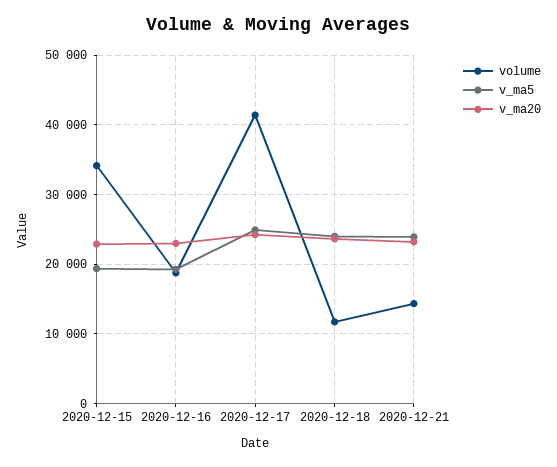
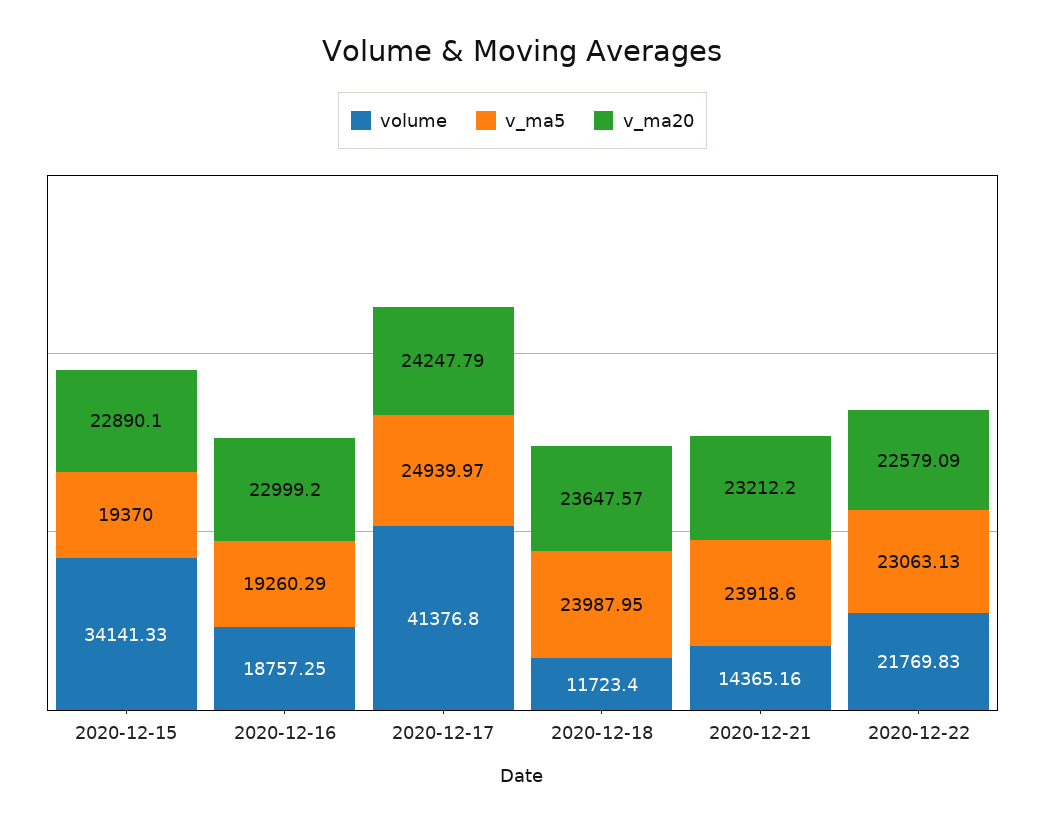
volume, 2020-12-22: none -> 21769.83
v_ma5, 2020-12-22: none -> 23063.13
v_ma20, 2020-12-22: none -> 22579.09

